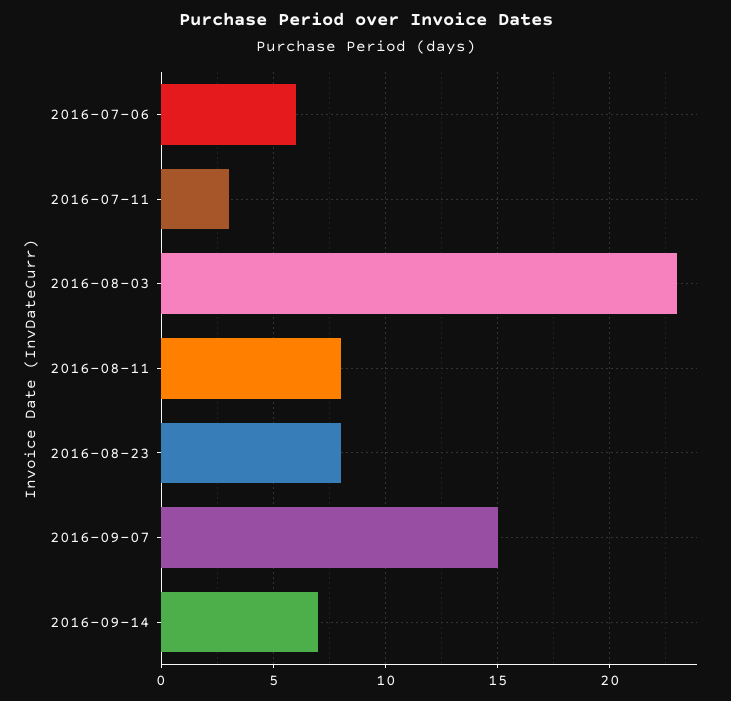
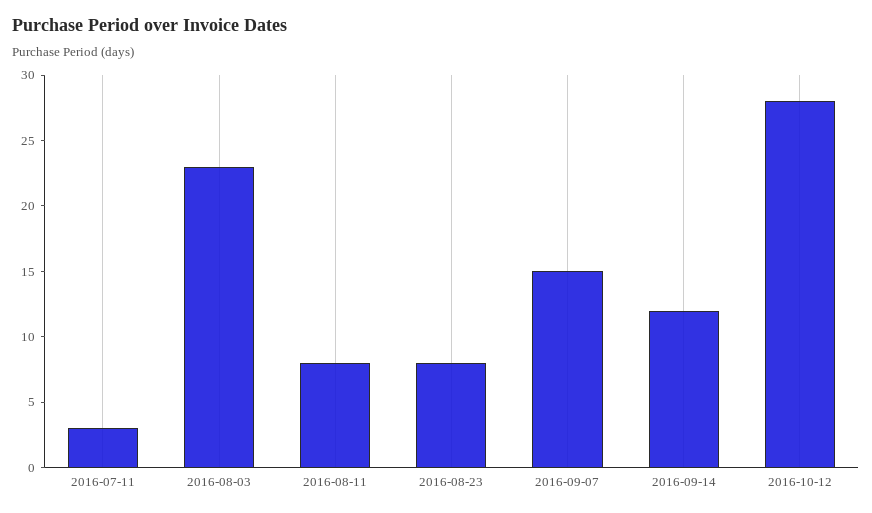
2016-07-06: 6 -> none
2016-09-14: 7 -> 12
2016-10-12: none -> 28

